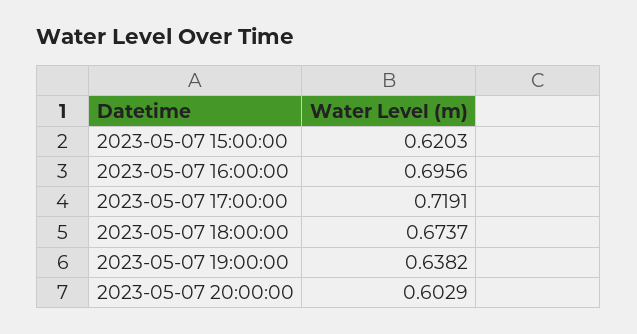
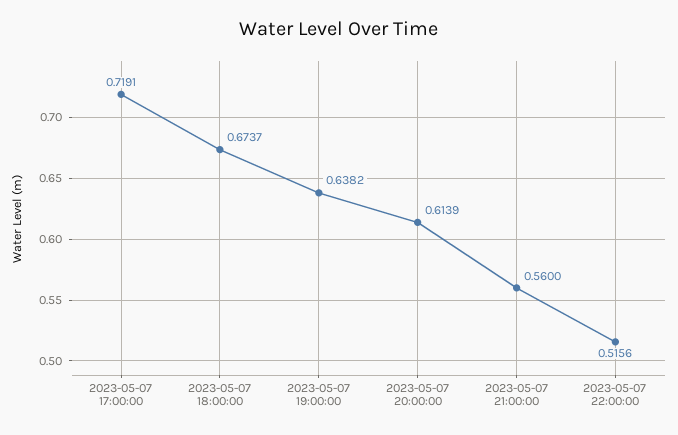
2023-05-07 15:00:00: 0.6203 -> none
2023-05-07 16:00:00: 0.6956 -> none
2023-05-07 20:00:00: 0.6029 -> 0.6139
2023-05-07 21:00:00: none -> 0.56
2023-05-07 22:00:00: none -> 0.5156

